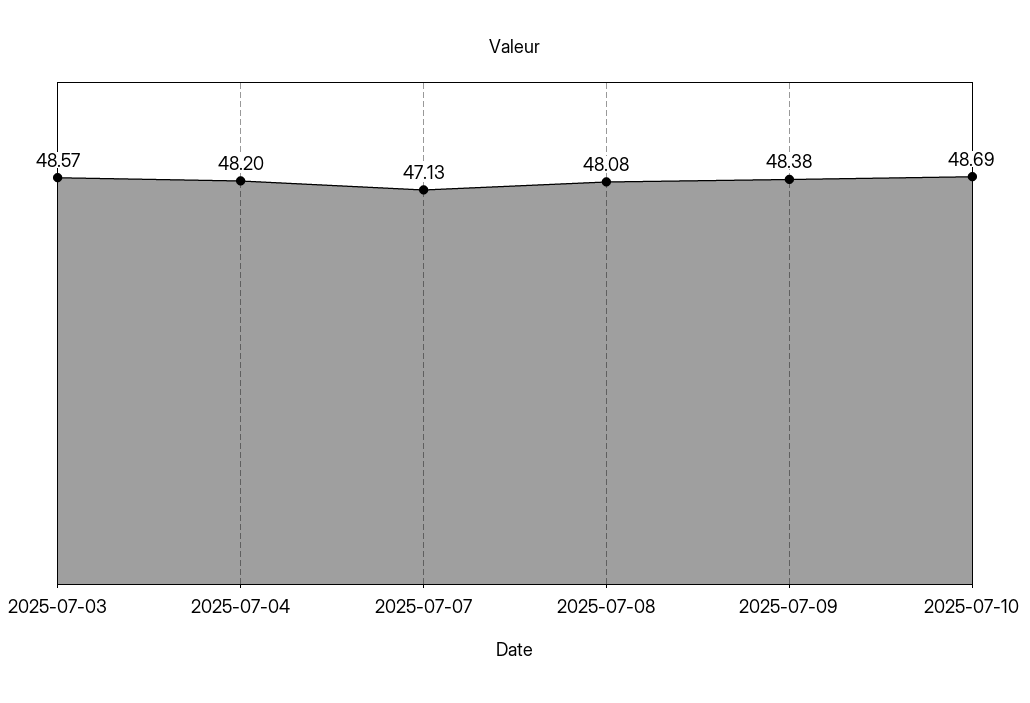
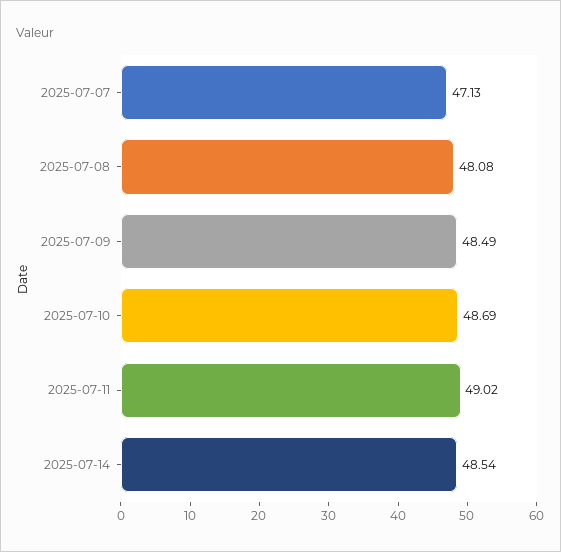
2025-07-03: 48.57 -> none
2025-07-04: 48.2 -> none
2025-07-09: 48.38 -> 48.49
2025-07-11: none -> 49.02
2025-07-14: none -> 48.54

